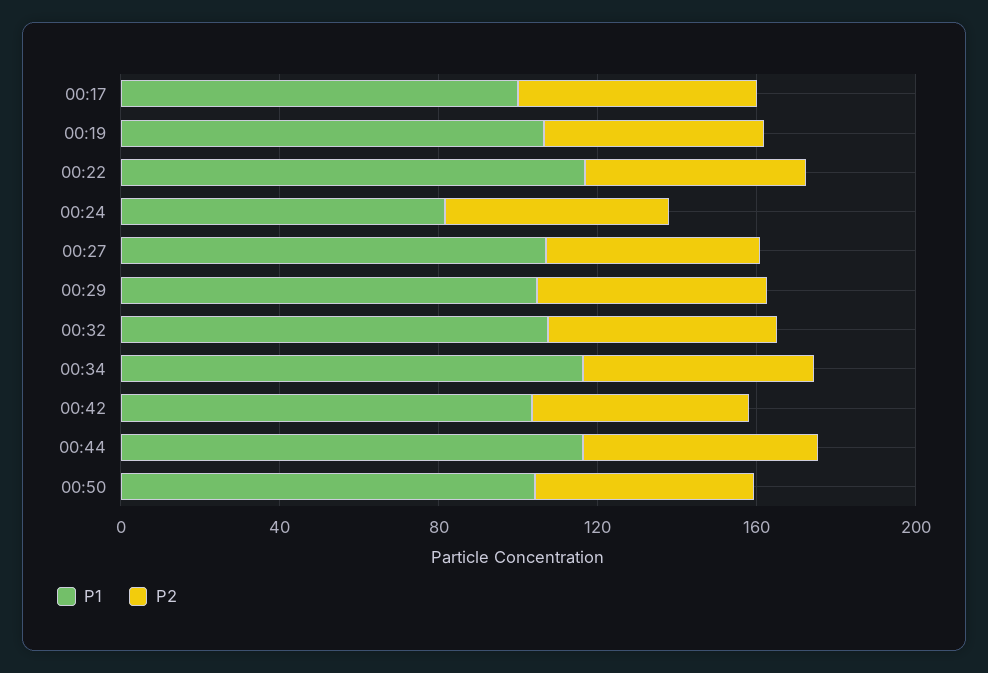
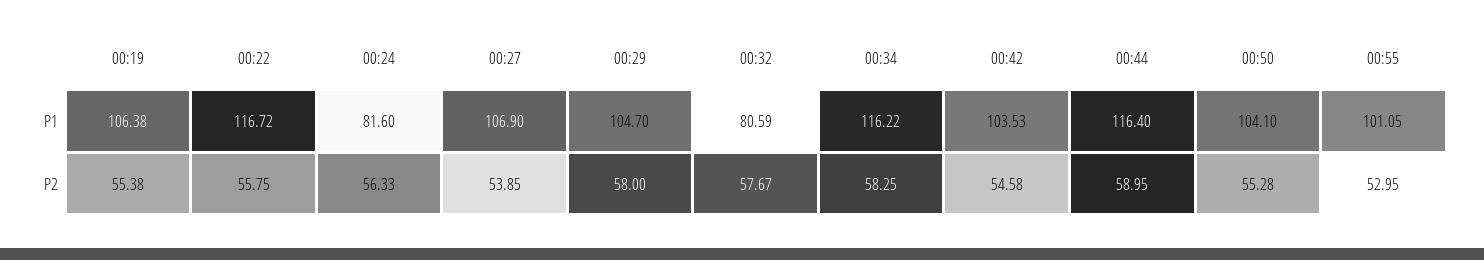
P1, 00:17: 100 -> none
P2, 00:17: 60 -> none
P1, 00:32: 110 -> 80.59
P1, 00:55: none -> 101.05
P2, 00:55: none -> 52.95

